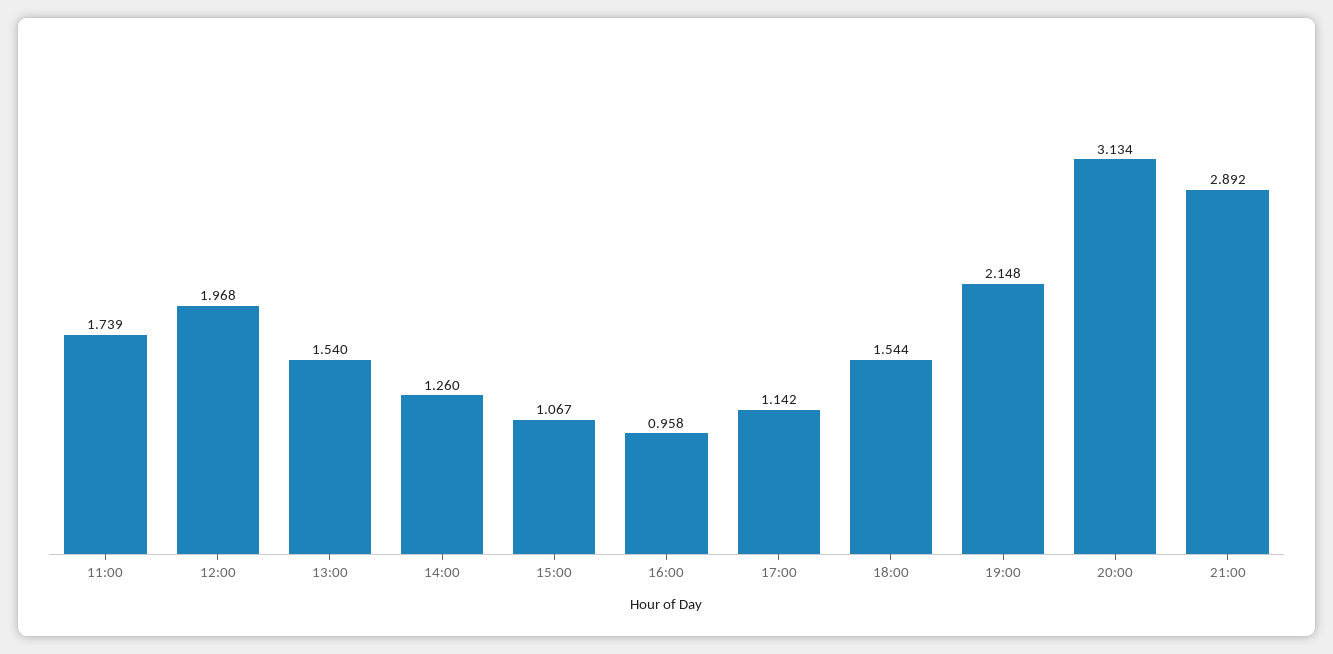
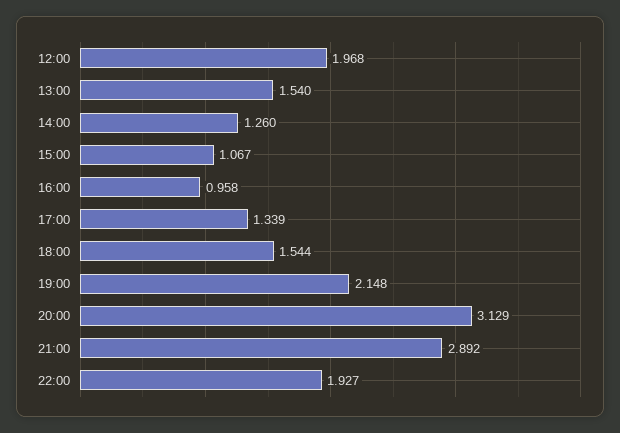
11:00: 1.739 -> none
17:00: 1.142 -> 1.339
20:00: 3.134 -> 3.129
22:00: none -> 1.927

